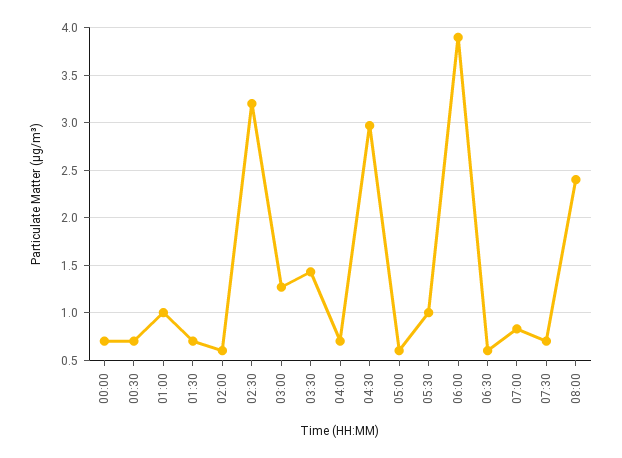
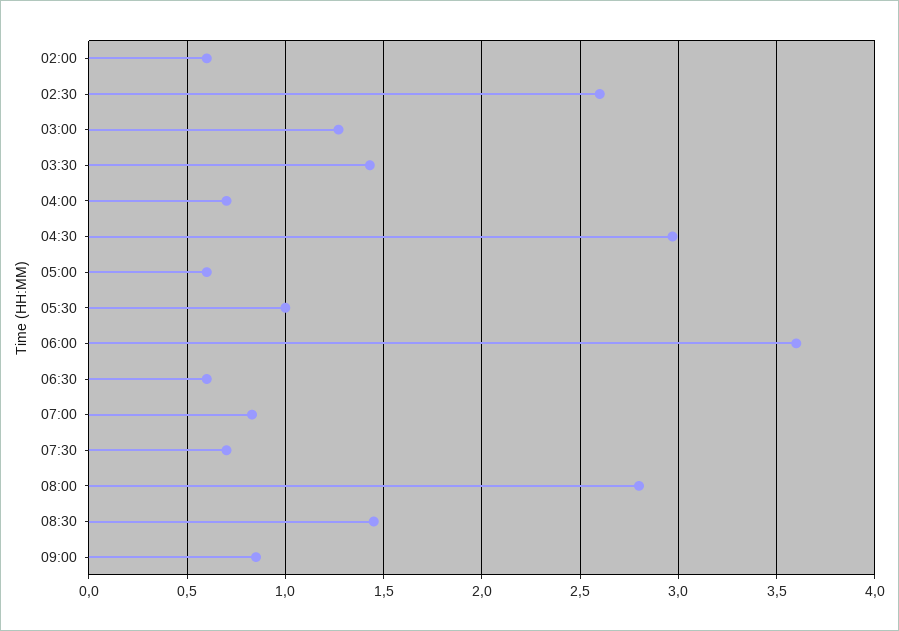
00:00: 0.7 -> none
00:30: 0.7 -> none
01:00: 1 -> none
01:30: 0.7 -> none
02:30: 3.2 -> 2.6
06:00: 3.9 -> 3.6
08:00: 2.4 -> 2.8
08:30: none -> 1.45
09:00: none -> 0.85

